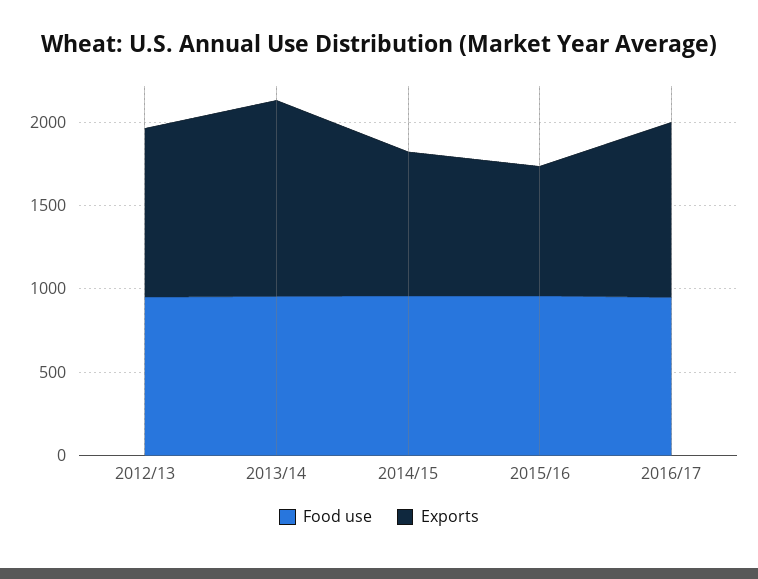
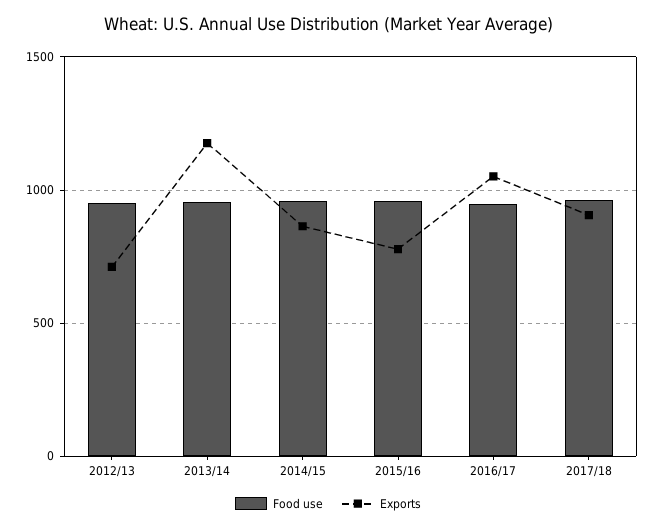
Exports, 2012/13: 1000 -> 700
Food use, 2017/18: none -> 950
Exports, 2017/18: none -> 900

